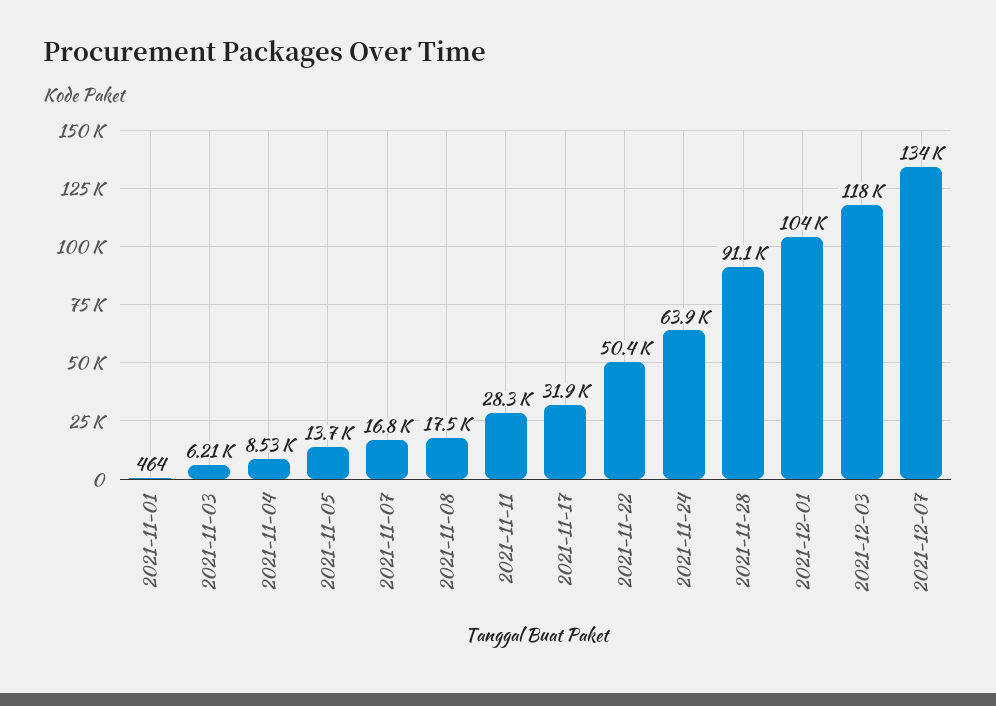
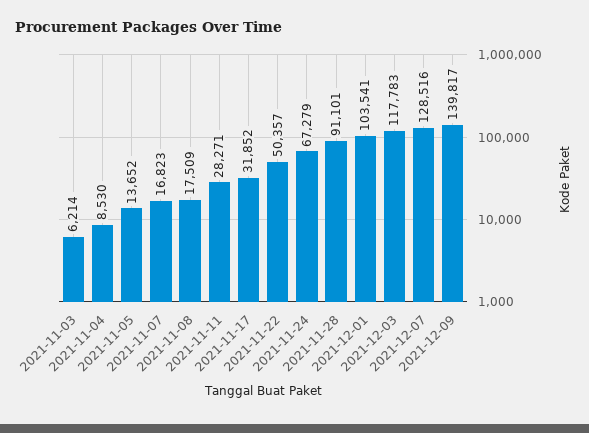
2021-11-01: 464 -> none
2021-11-24: 63900 -> 67279
2021-12-07: 134000 -> 128516
2021-12-09: none -> 139817

